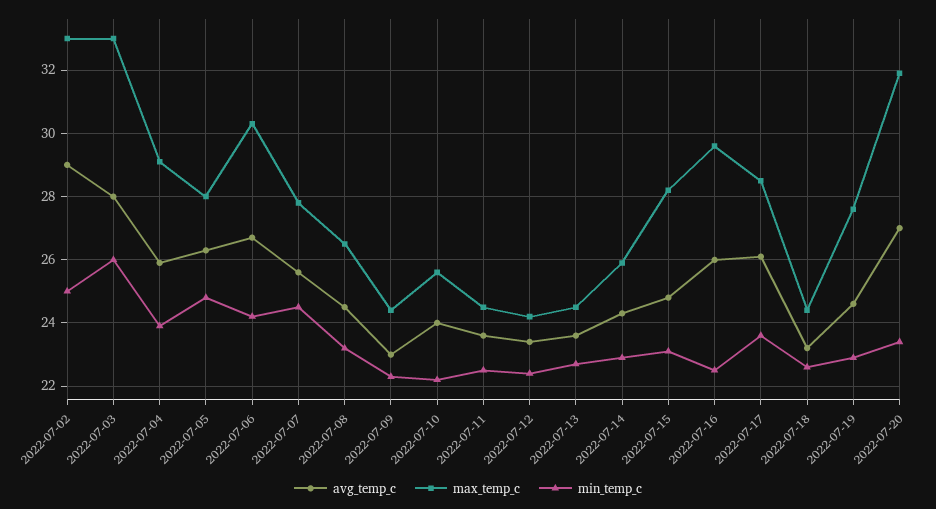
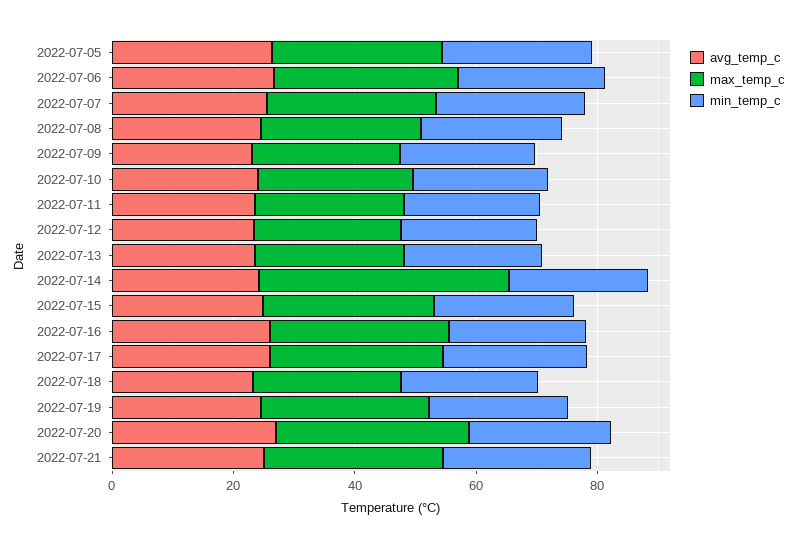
avg_temp_c, 2022-07-02: 29 -> none
max_temp_c, 2022-07-02: 33 -> none
min_temp_c, 2022-07-02: 25 -> none
avg_temp_c, 2022-07-03: 28 -> none
max_temp_c, 2022-07-03: 33 -> none
min_temp_c, 2022-07-03: 26 -> none
avg_temp_c, 2022-07-04: 26 -> none
max_temp_c, 2022-07-04: 29 -> none
min_temp_c, 2022-07-04: 24 -> none
max_temp_c, 2022-07-14: 26 -> 40
avg_temp_c, 2022-07-21: none -> 25
max_temp_c, 2022-07-21: none -> 30
min_temp_c, 2022-07-21: none -> 25

